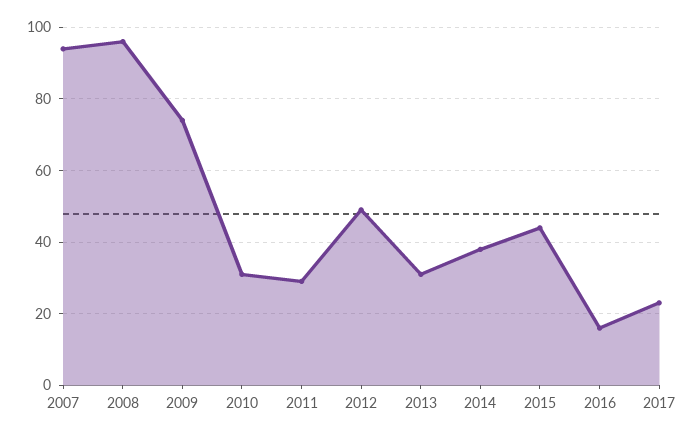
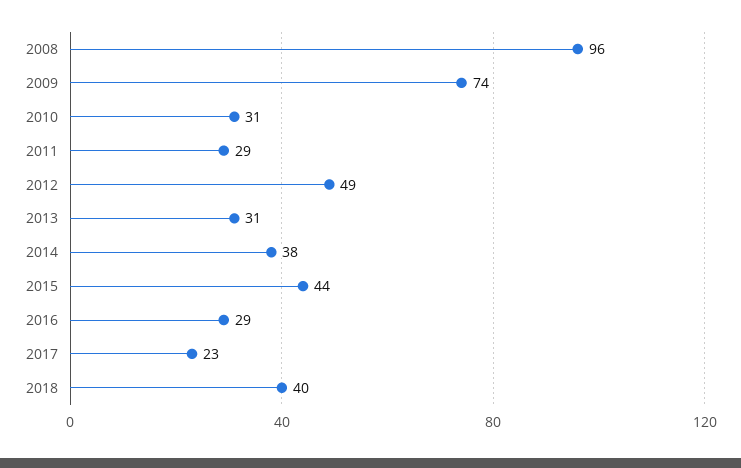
2007: 95 -> none
2016: 15 -> 29
2018: none -> 40

